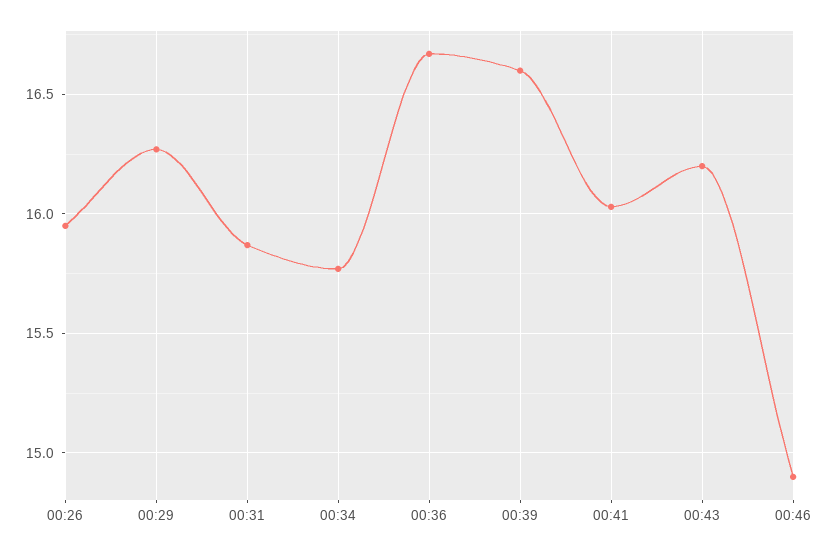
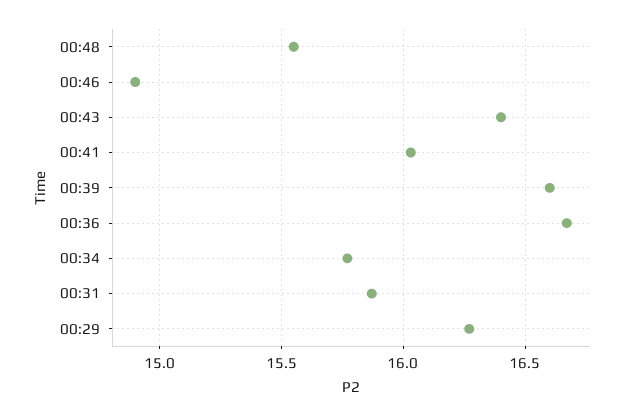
00:26: 15.95 -> none
00:43: 16.2 -> 16.4
00:48: none -> 15.55

